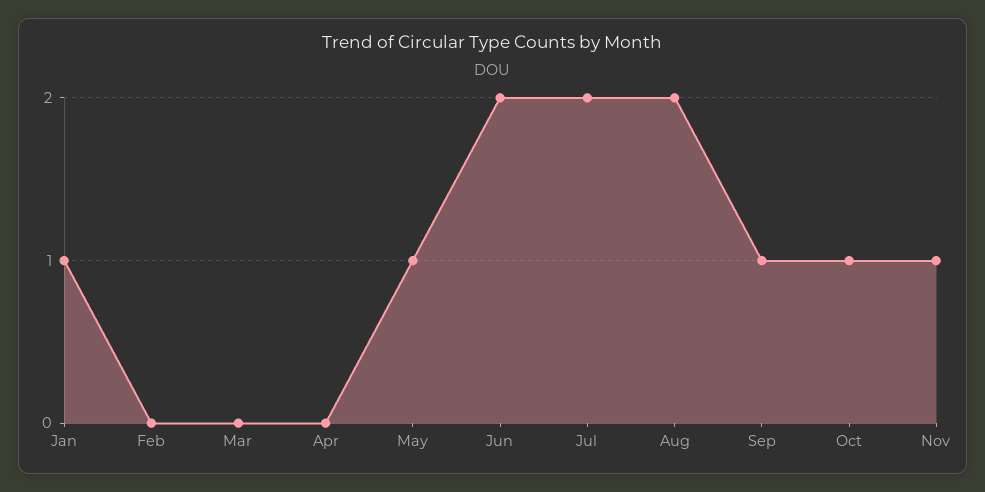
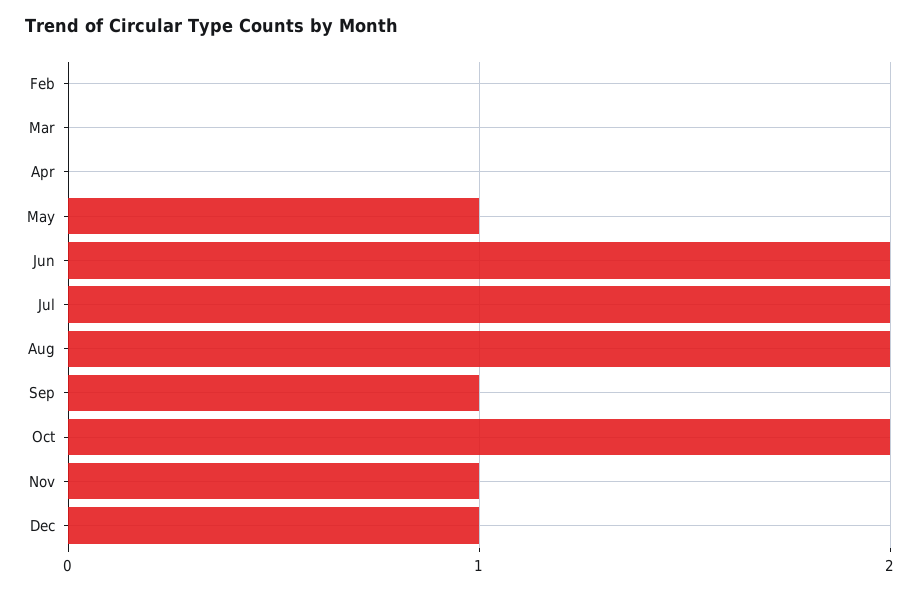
Jan: 1 -> none
Oct: 1 -> 2
Dec: none -> 1

